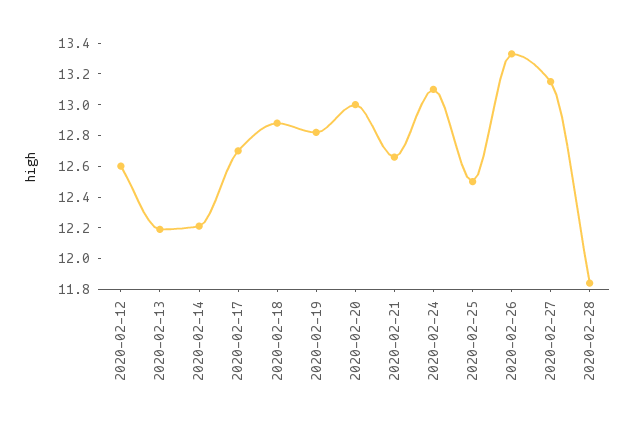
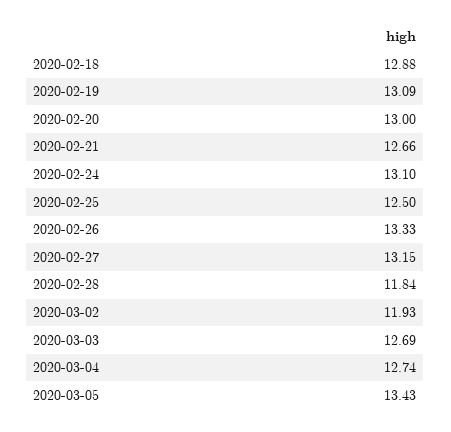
2020-02-12: 12.6 -> none
2020-02-13: 12.2 -> none
2020-02-14: 12.2 -> none
2020-02-17: 12.7 -> none
2020-02-19: 12.8 -> 13.09
2020-03-02: none -> 11.93
2020-03-03: none -> 12.69
2020-03-04: none -> 12.74
2020-03-05: none -> 13.43

